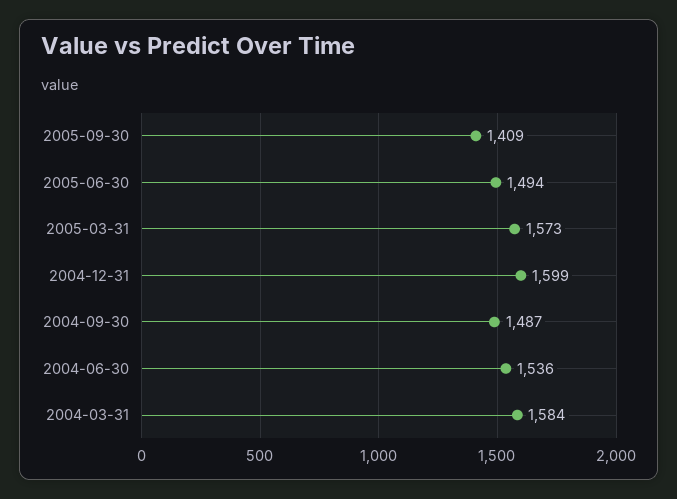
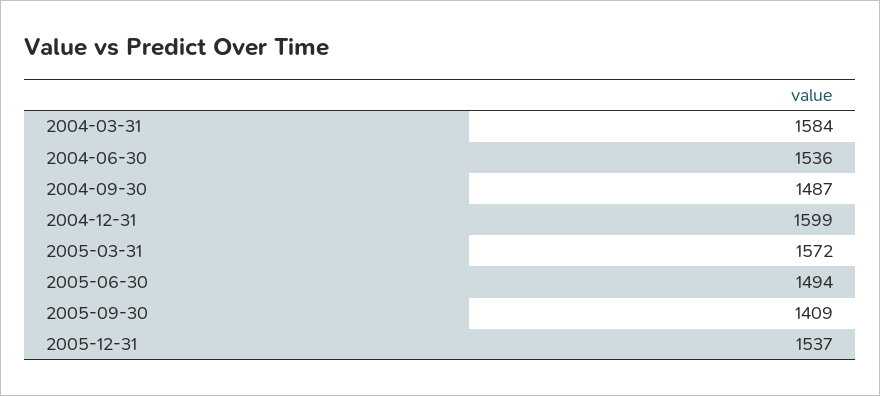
2005-03-31: 1573 -> 1572
2005-12-31: none -> 1537

